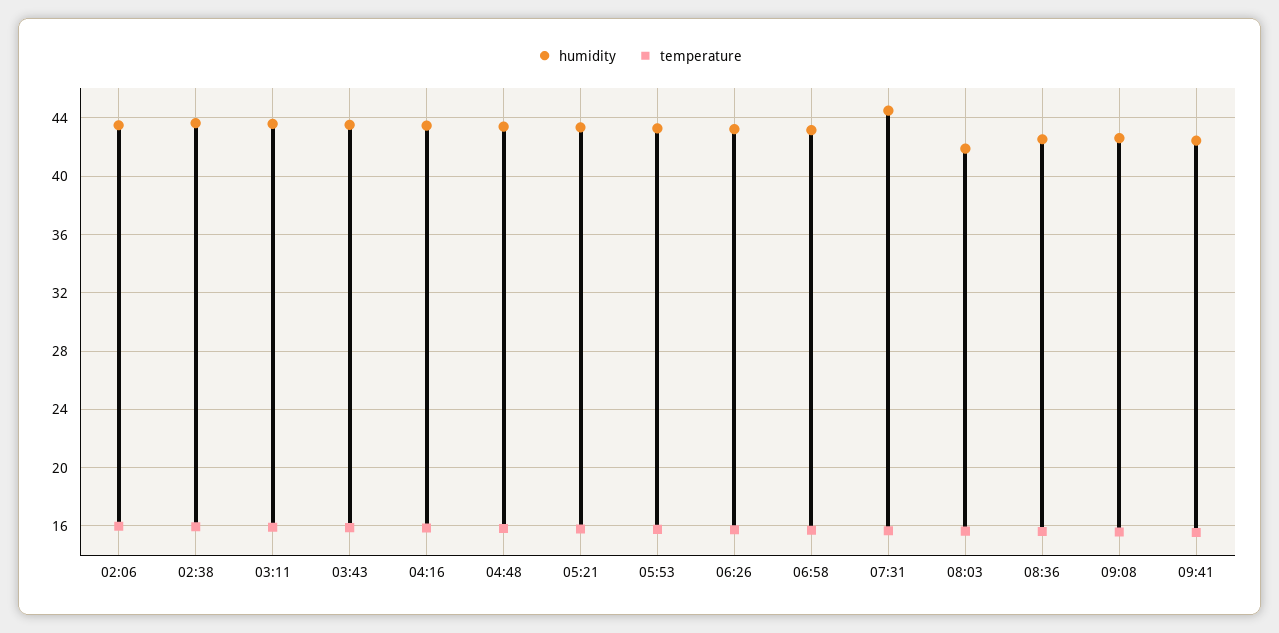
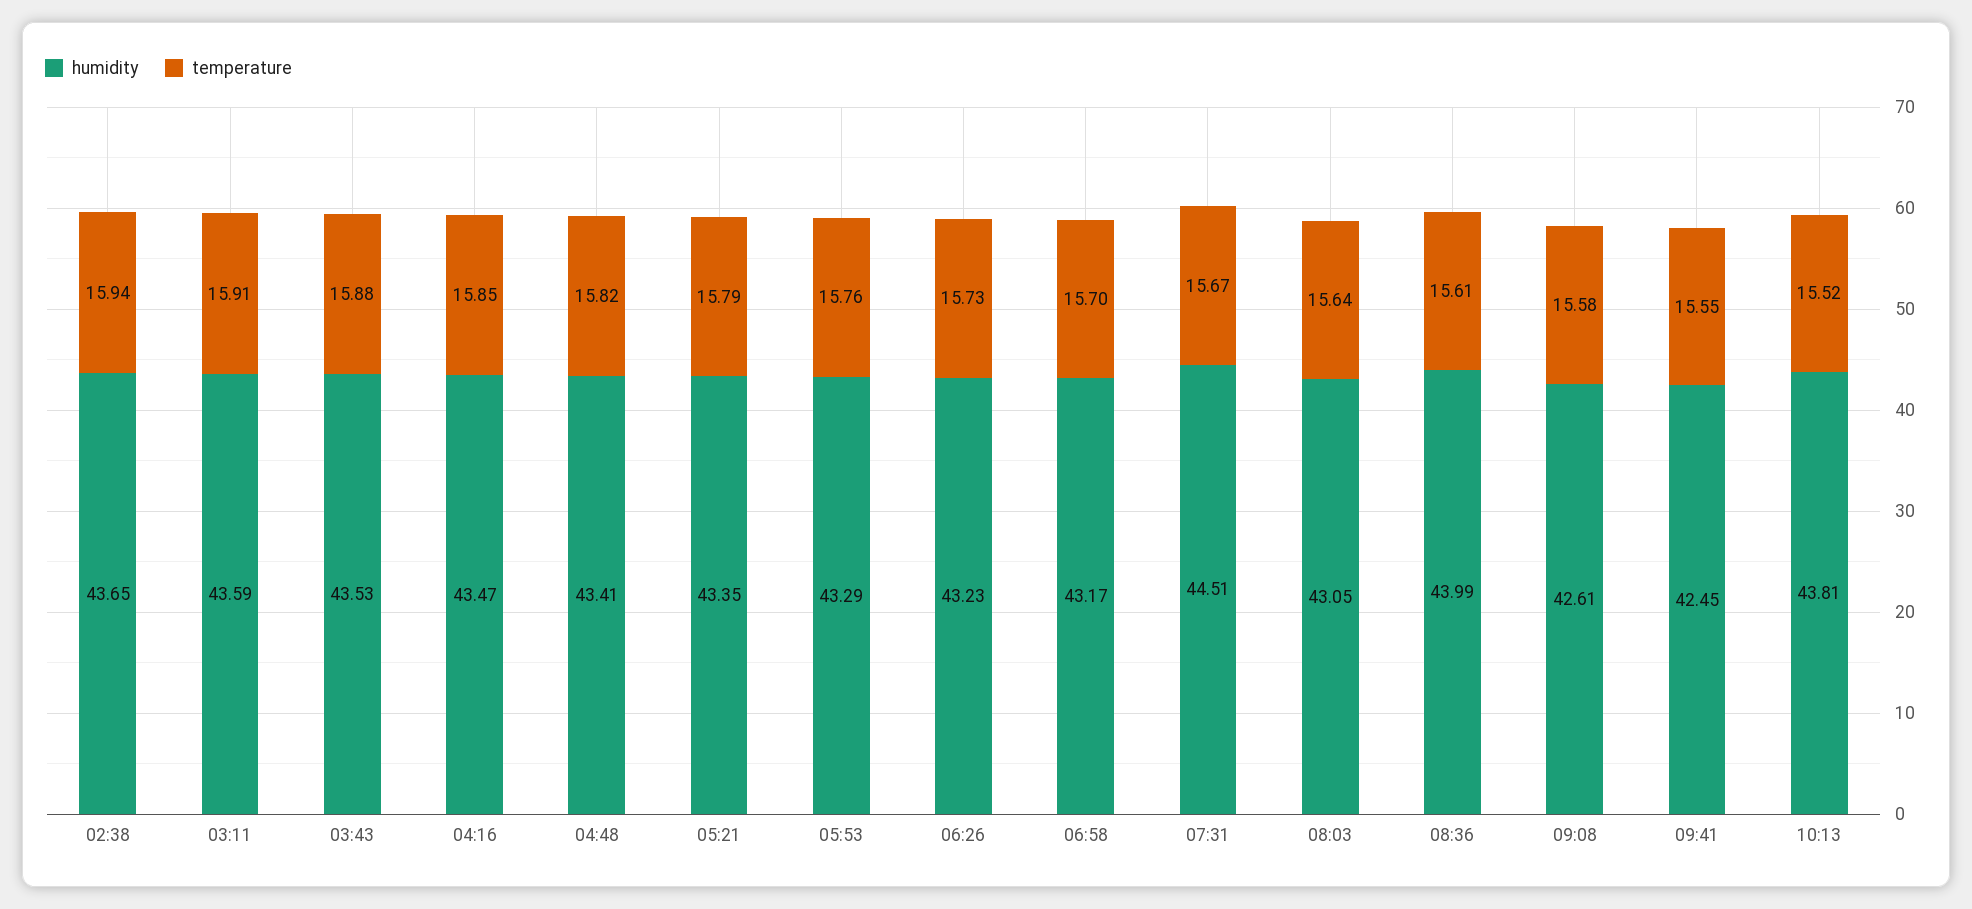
humidity, 02:06: 43.5 -> none
temperature, 02:06: 16 -> none
humidity, 08:03: 42 -> 43.05
humidity, 08:36: 42.5 -> 43.99
humidity, 10:13: none -> 43.81
temperature, 10:13: none -> 15.52

